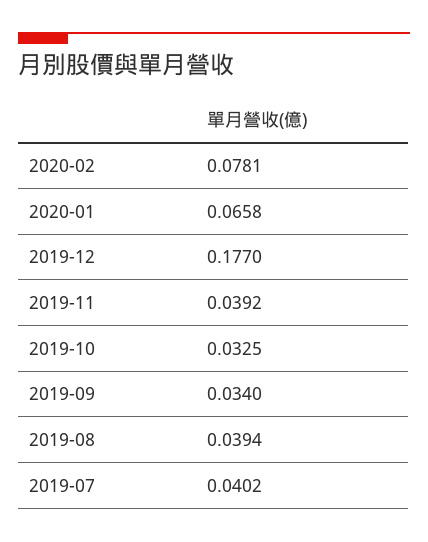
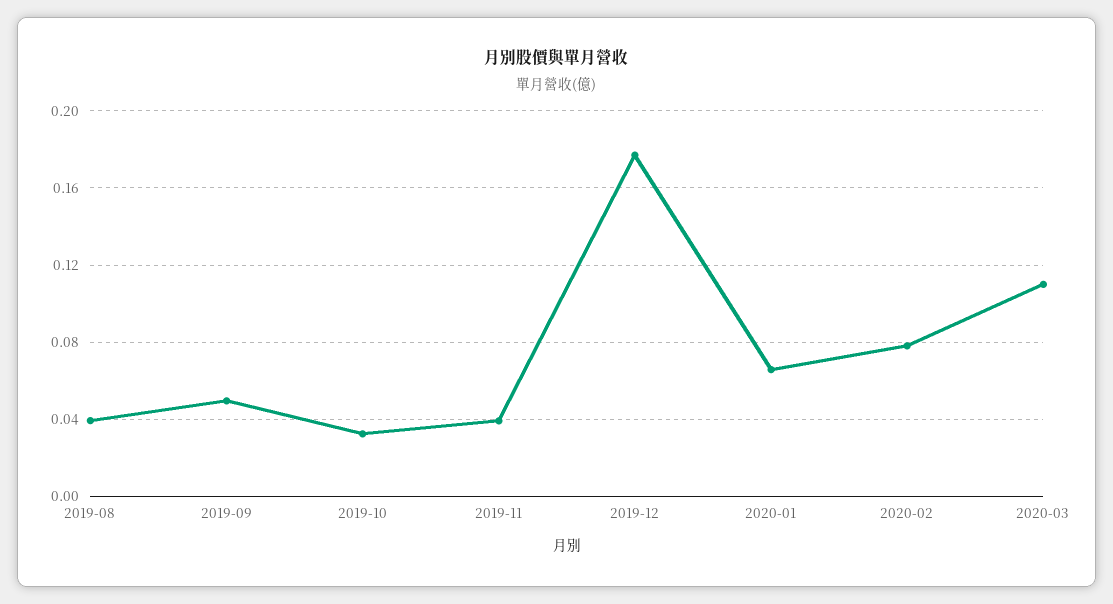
2019-09: 0.034 -> 0.05
2019-07: 0.0402 -> none
2020-03: none -> 0.11

